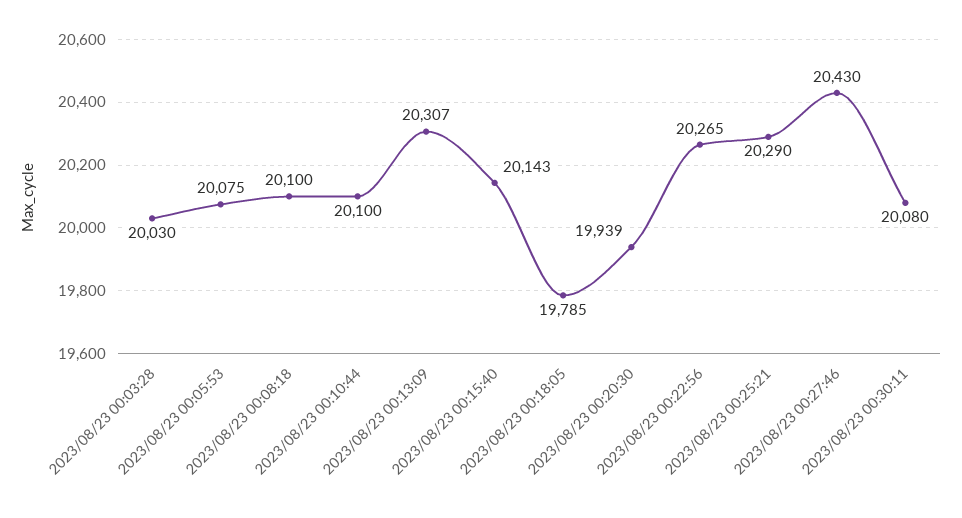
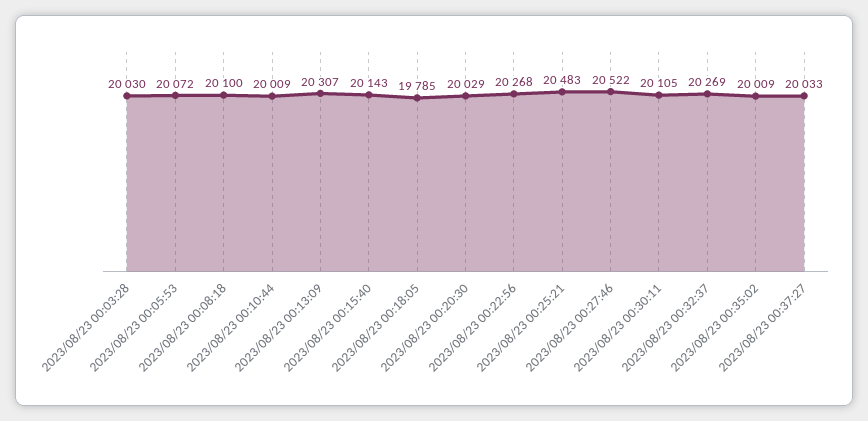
2023/08/23 00:05:53: 20075 -> 20072
2023/08/23 00:10:44: 20100 -> 20009
2023/08/23 00:20:30: 19939 -> 20029
2023/08/23 00:22:56: 20265 -> 20268
2023/08/23 00:25:21: 20290 -> 20483
2023/08/23 00:27:46: 20430 -> 20522
2023/08/23 00:30:11: 20080 -> 20105
2023/08/23 00:32:37: none -> 20269
2023/08/23 00:35:02: none -> 20009
2023/08/23 00:37:27: none -> 20033

